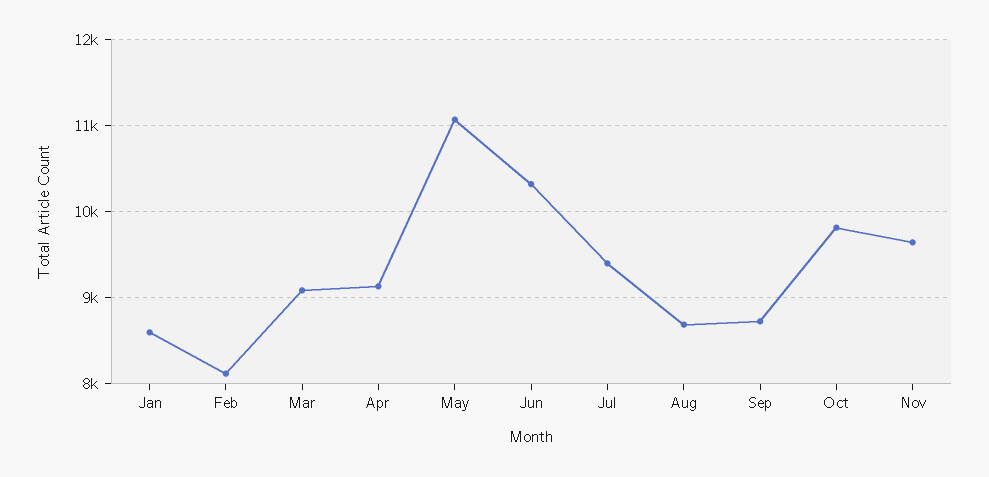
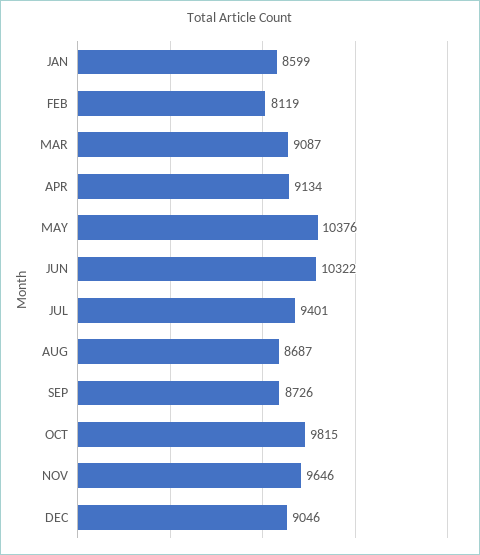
May: 11100 -> 10376
DEC: none -> 9046

